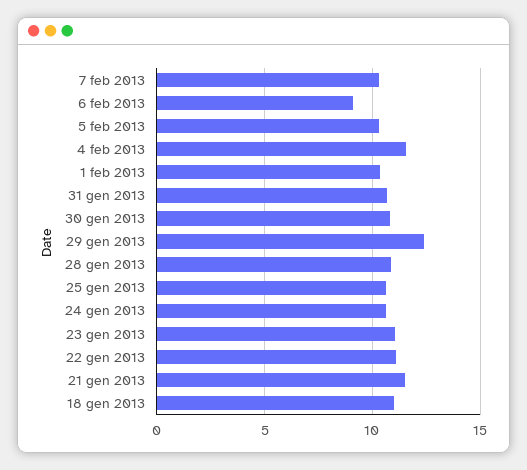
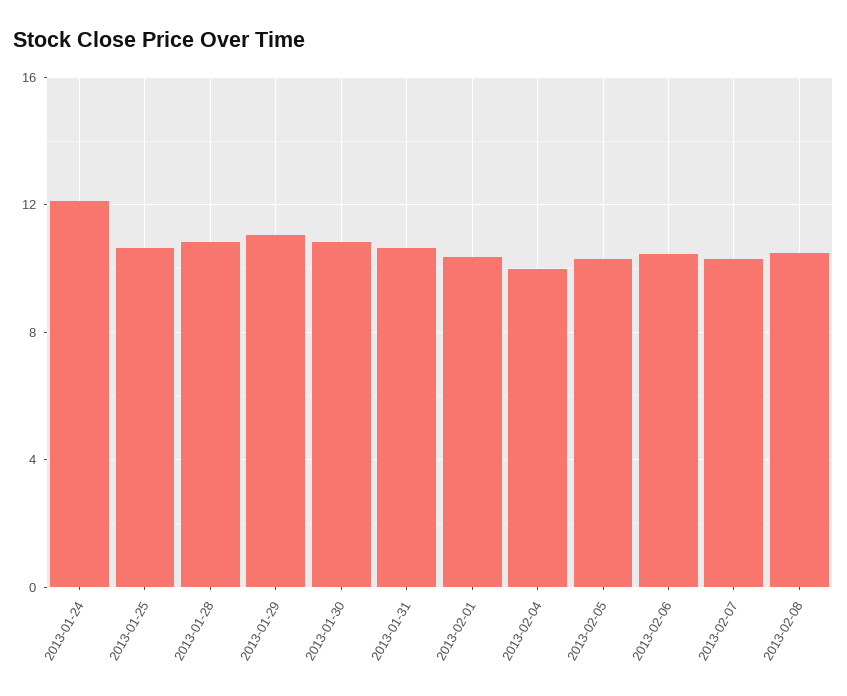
6 feb 2013: 9 -> 10.5
4 feb 2013: 11.5 -> 10
29 gen 2013: 12.5 -> 11
24 gen 2013: 10.5 -> 12
23 gen 2013: 11 -> none
22 gen 2013: 11 -> none
21 gen 2013: 11.5 -> none
18 gen 2013: 11 -> none
2013-02-08: none -> 10.5

